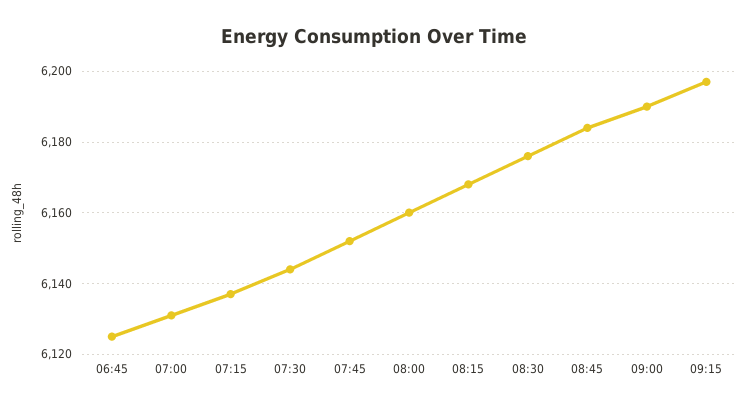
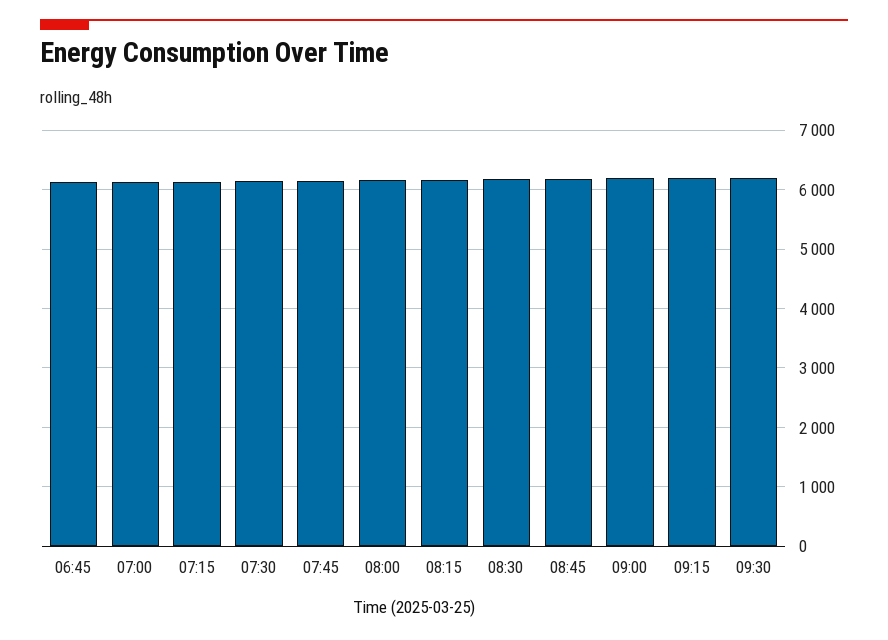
09:30: none -> 6200

